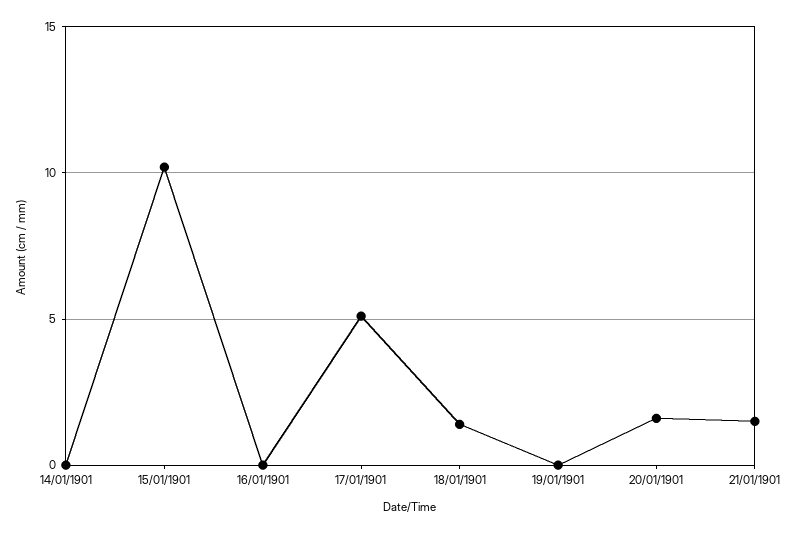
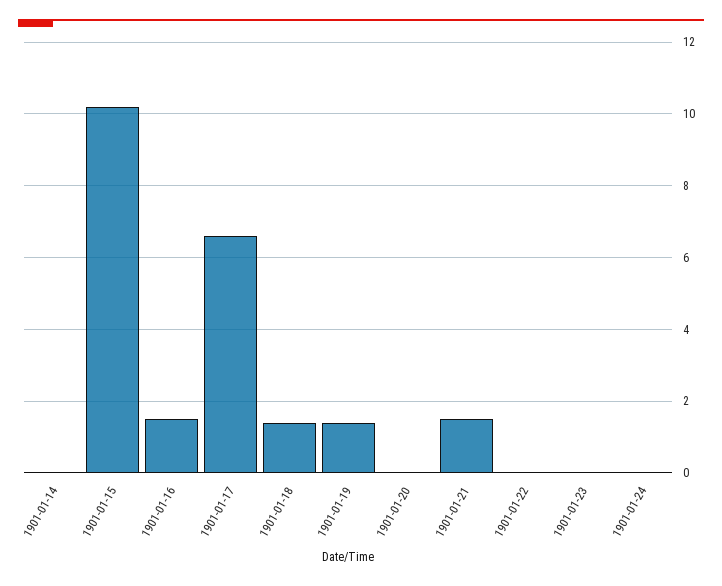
16/01/1901: 0 -> 1.5
17/01/1901: 5 -> 6.5
19/01/1901: 0 -> 1.5
20/01/1901: 1.5 -> 0
1901-01-22: none -> 0
1901-01-23: none -> 0
1901-01-24: none -> 0

